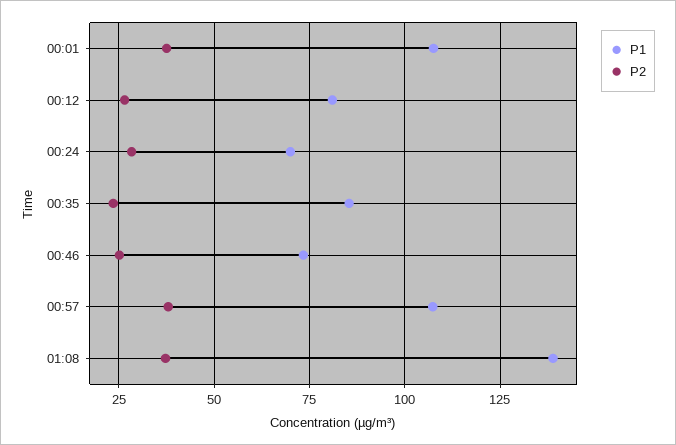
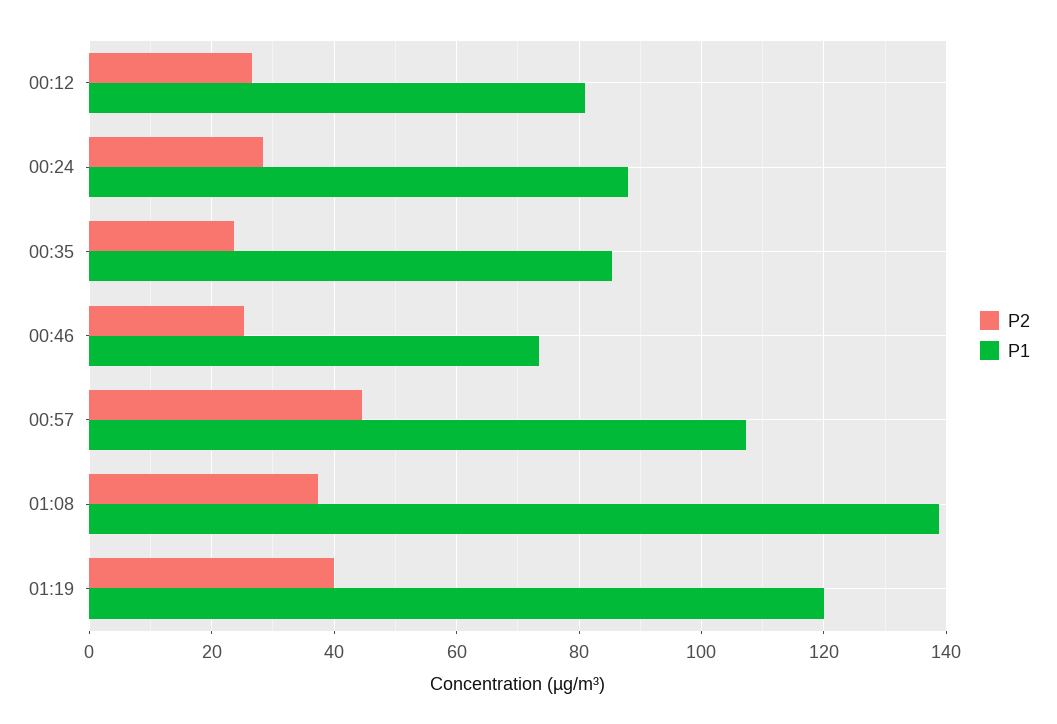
P1, 00:01: 107.5 -> none
P2, 00:01: 37.5 -> none
P1, 00:24: 70 -> 88
P2, 00:57: 37.5 -> 44
P2, 01:19: none -> 40
P1, 01:19: none -> 120

